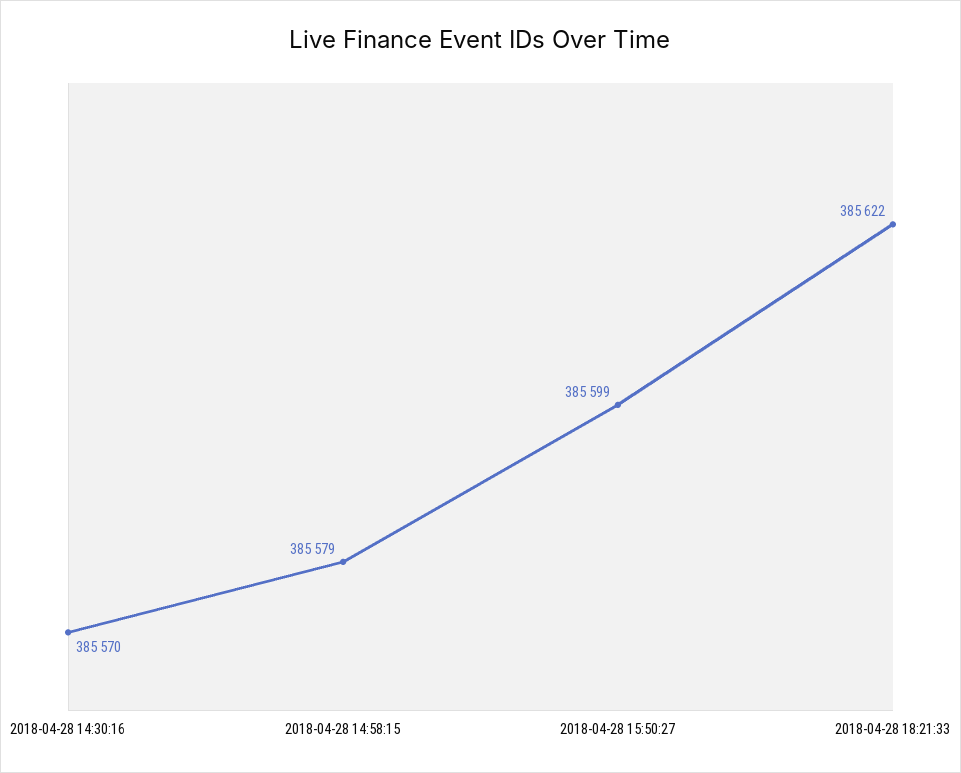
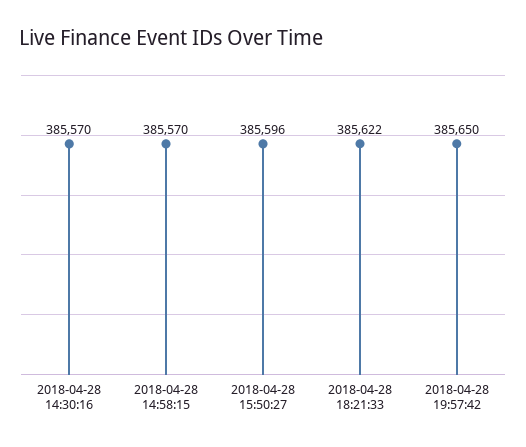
2018-04-28 14:58:15: 385579 -> 385570
2018-04-28 15:50:27: 385599 -> 385596
2018-04-28 19:57:42: none -> 385650

